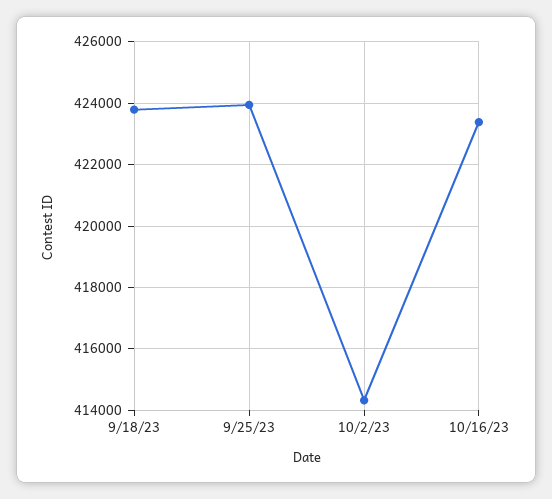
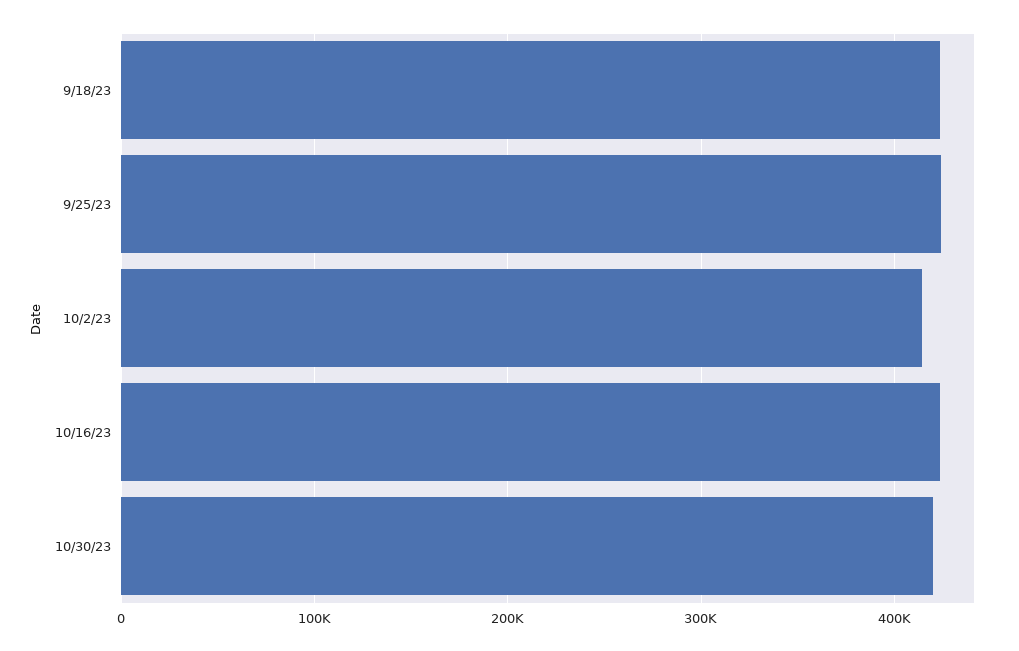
10/30/23: none -> 420000

